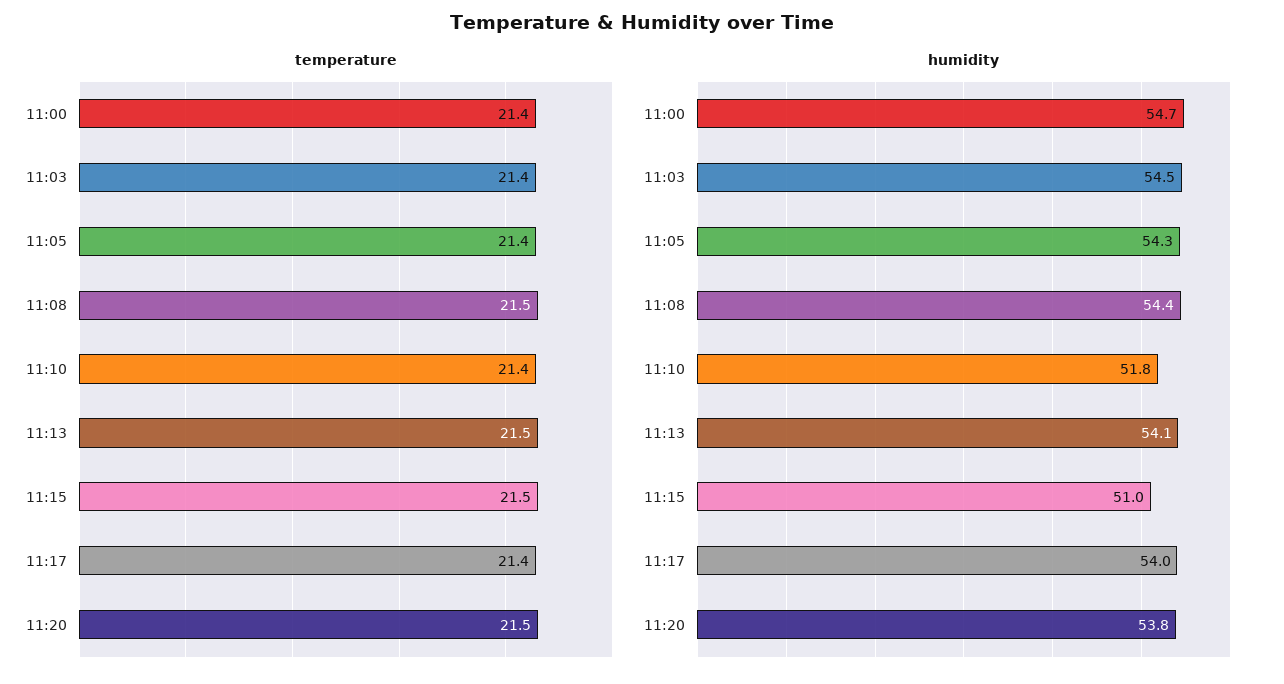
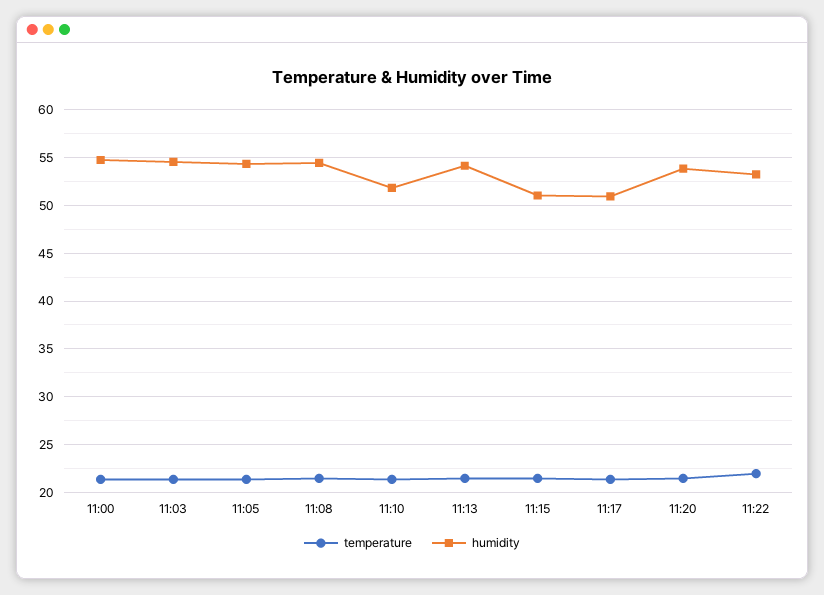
humidity, 11:17: 54 -> 51
temperature, 11:22: none -> 22
humidity, 11:22: none -> 53

